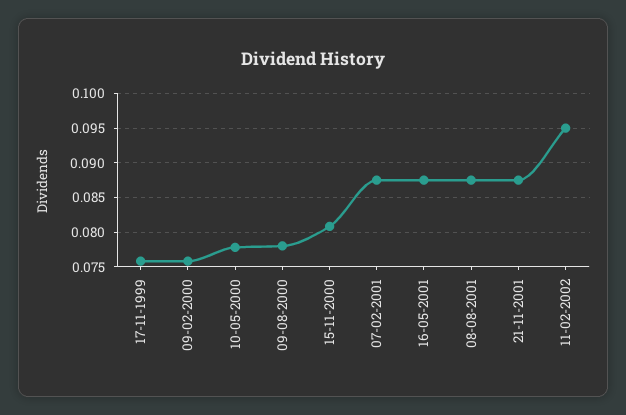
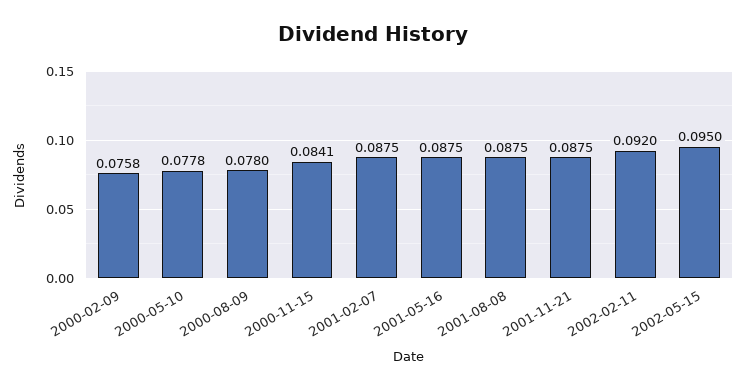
17-11-1999: 0.076 -> none
15-11-2000: 0.081 -> 0.0841
11-02-2002: 0.095 -> 0.092
2002-05-15: none -> 0.095

